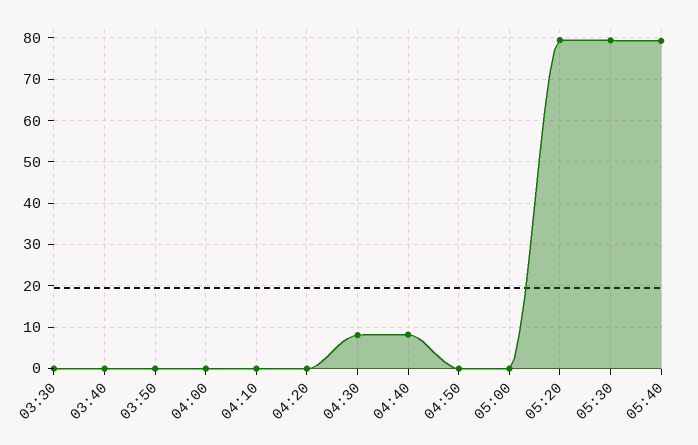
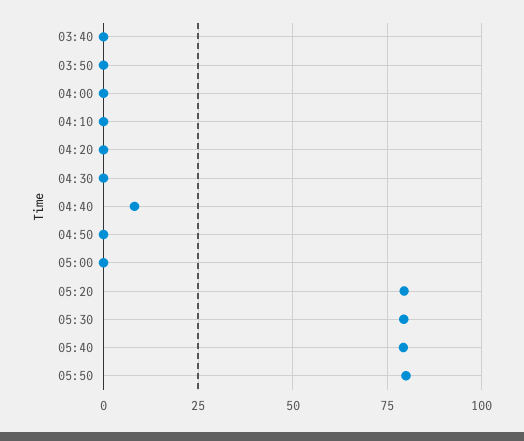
03:30: 0 -> none
04:30: 8 -> 0
05:50: none -> 80

